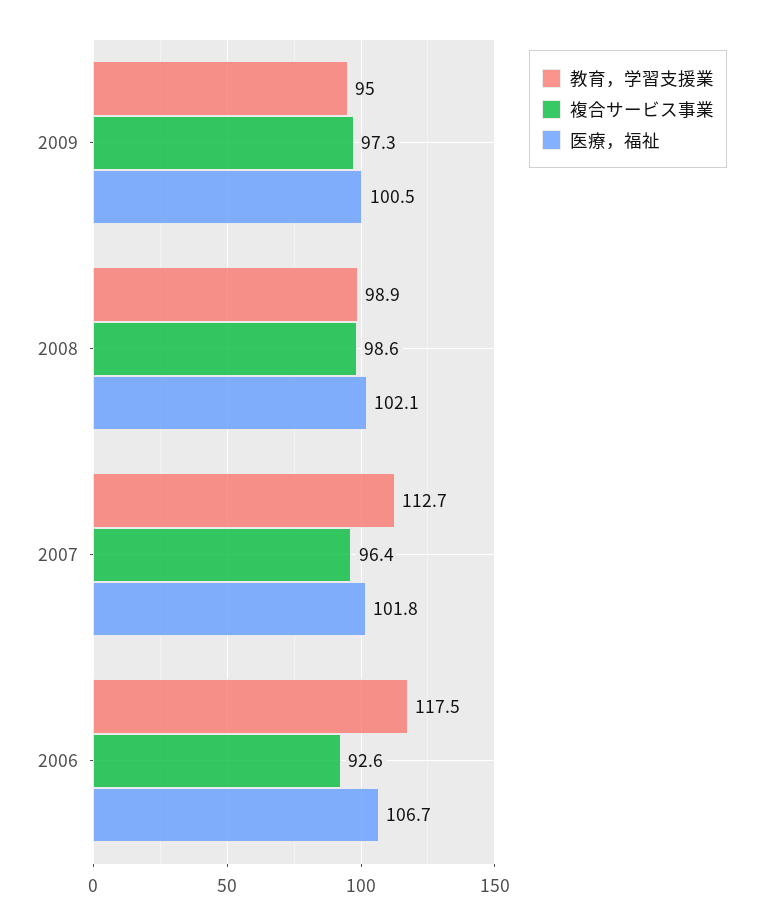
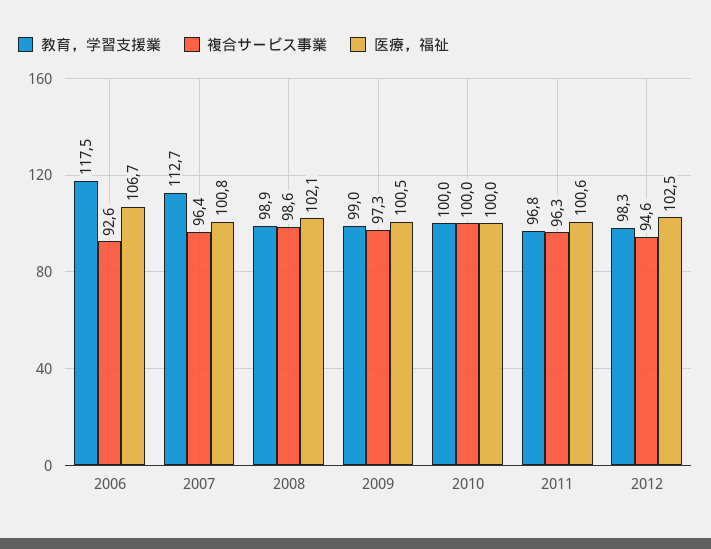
教育，学習支援業, 2009: 95 -> 99
医療，福祉, 2007: 101.8 -> 100.8
教育，学習支援業, 2010: none -> 100
複合サービス事業, 2010: none -> 100
医療，福祉, 2010: none -> 100
教育，学習支援業, 2011: none -> 96.8
複合サービス事業, 2011: none -> 96.3
医療，福祉, 2011: none -> 100.6
教育，学習支援業, 2012: none -> 98.3
複合サービス事業, 2012: none -> 94.6
医療，福祉, 2012: none -> 102.5

